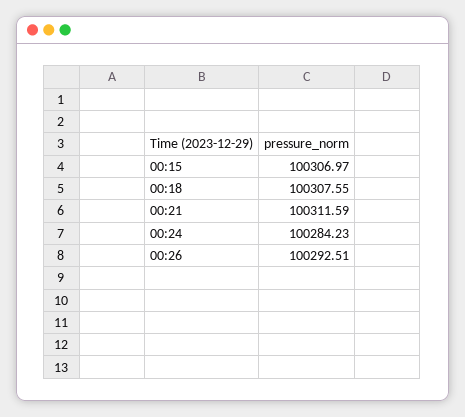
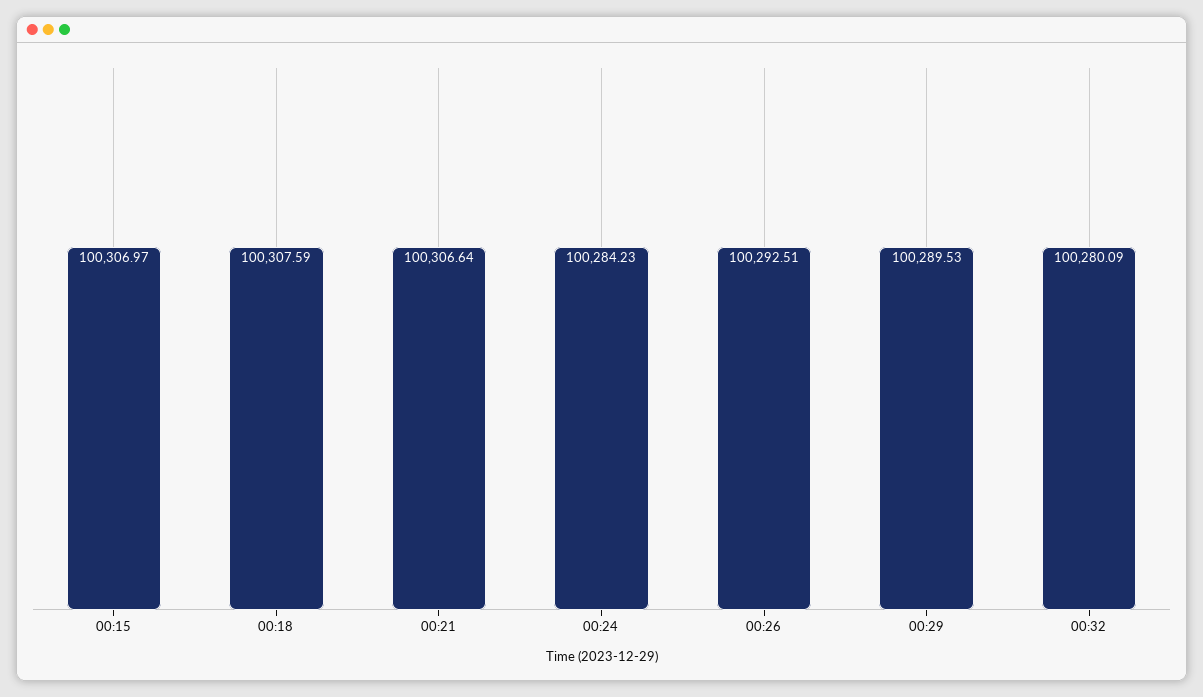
00:18: 100307.55 -> 100307.59
00:21: 100311.59 -> 100306.64
00:29: none -> 100289.53
00:32: none -> 100280.09

